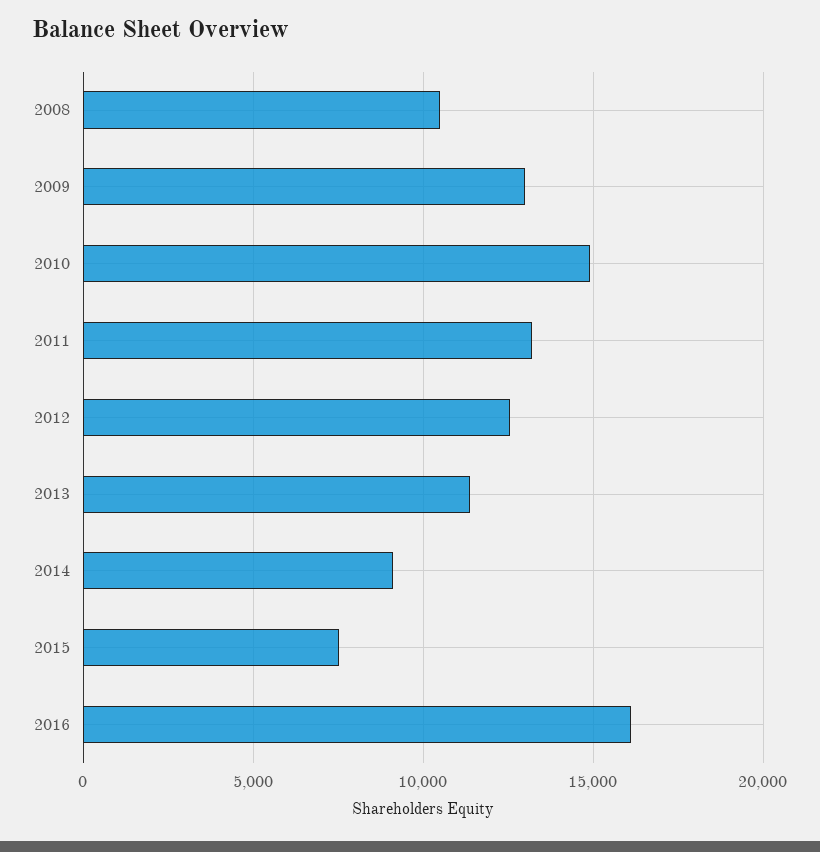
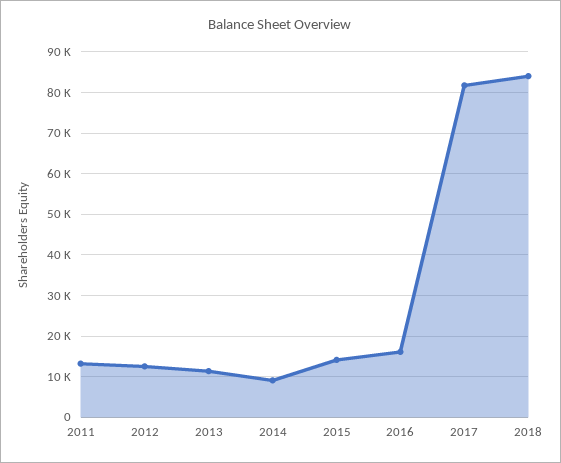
2008: 10500 -> none
2009: 13000 -> none
2010: 15000 -> none
2015: 7500 -> 14000
2017: none -> 82000
2018: none -> 84000

